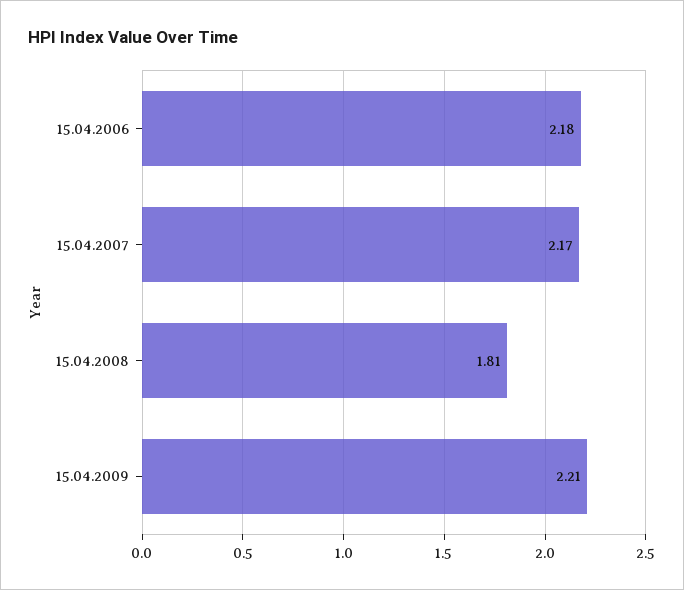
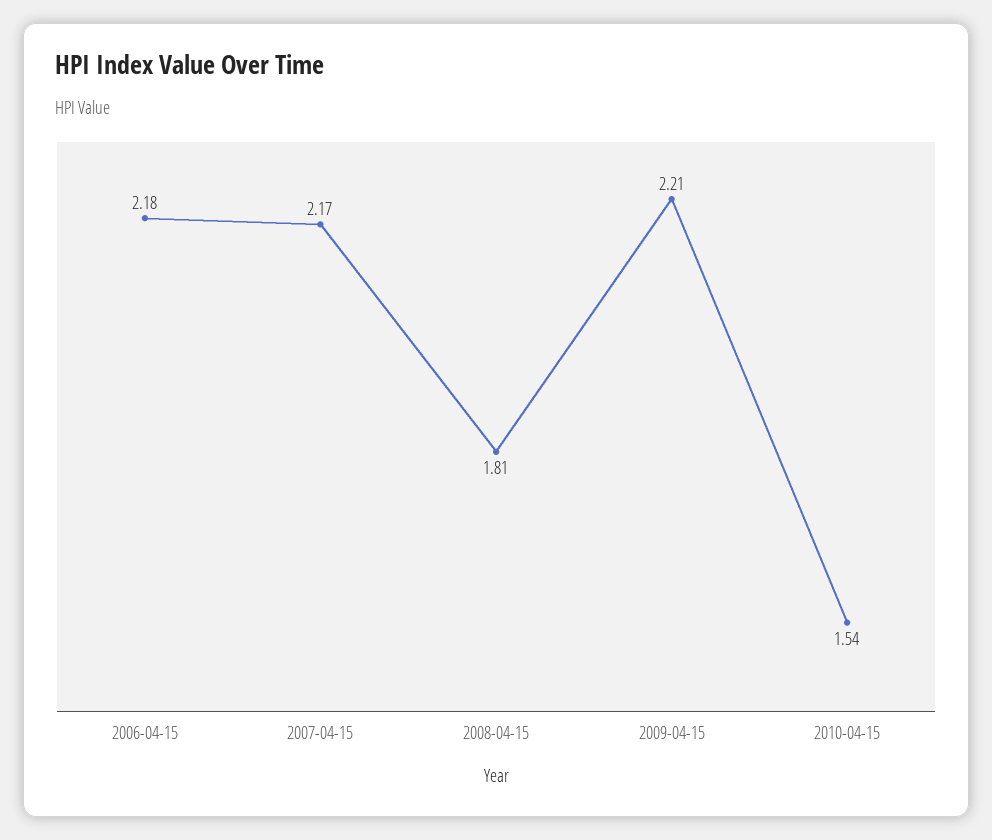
2010-04-15: none -> 1.54

